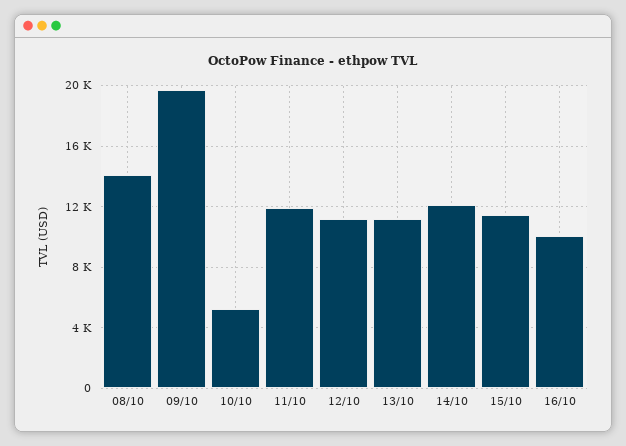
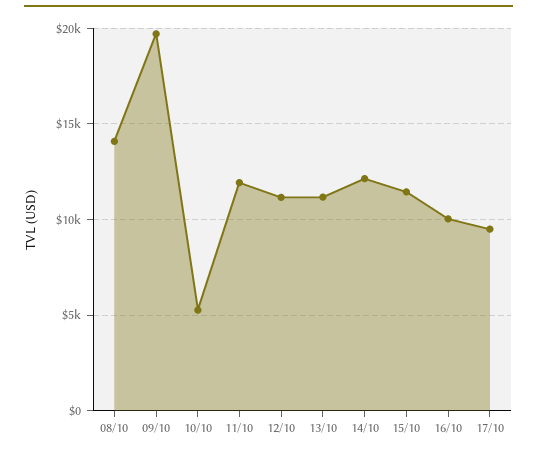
17/10: none -> 9500

